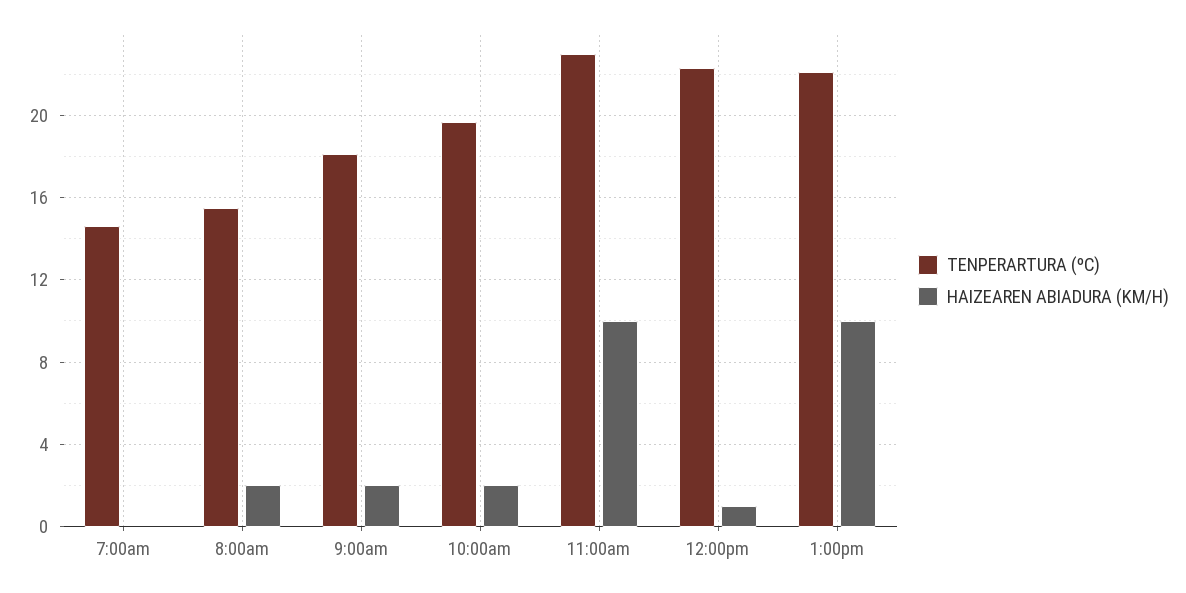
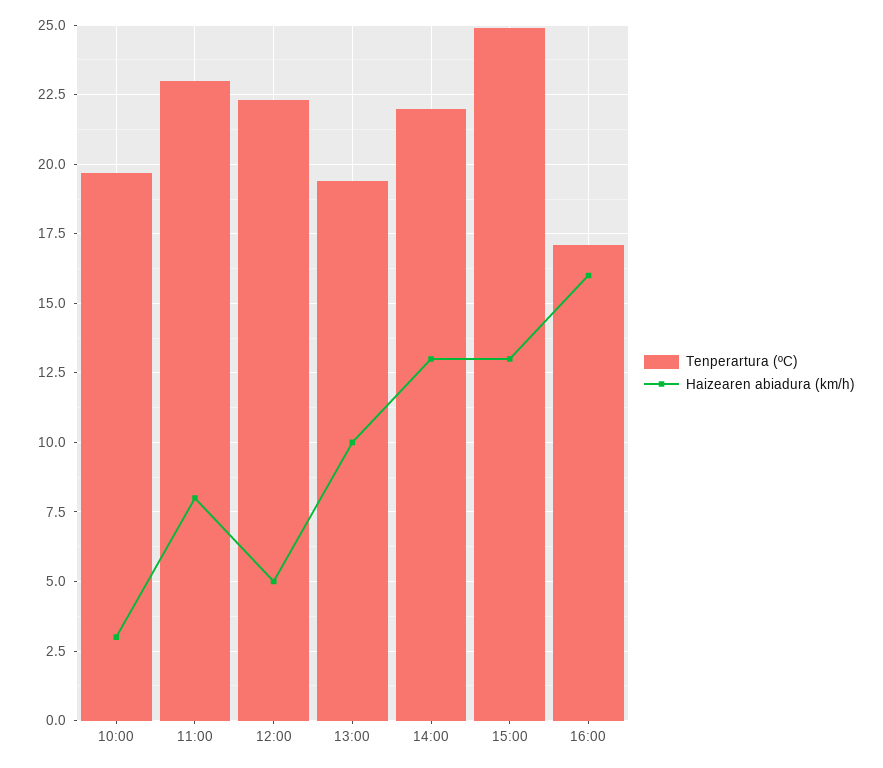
TENPERARTURA (ºC), 7:00am: 14.5 -> none
HAIZEAREN ABIADURA (KM/H), 7:00am: 0 -> none
TENPERARTURA (ºC), 8:00am: 15.5 -> none
HAIZEAREN ABIADURA (KM/H), 8:00am: 2 -> none
TENPERARTURA (ºC), 9:00am: 18 -> none
HAIZEAREN ABIADURA (KM/H), 9:00am: 2 -> none
HAIZEAREN ABIADURA (KM/H), 10:00am: 2 -> 3
HAIZEAREN ABIADURA (KM/H), 11:00am: 10 -> 8
HAIZEAREN ABIADURA (KM/H), 12:00pm: 1 -> 5
TENPERARTURA (ºC), 1:00pm: 22 -> 19.5
TENPERARTURA (ºC), 14:00: none -> 22
HAIZEAREN ABIADURA (KM/H), 14:00: none -> 13
TENPERARTURA (ºC), 15:00: none -> 25
HAIZEAREN ABIADURA (KM/H), 15:00: none -> 13
TENPERARTURA (ºC), 16:00: none -> 17
HAIZEAREN ABIADURA (KM/H), 16:00: none -> 16

